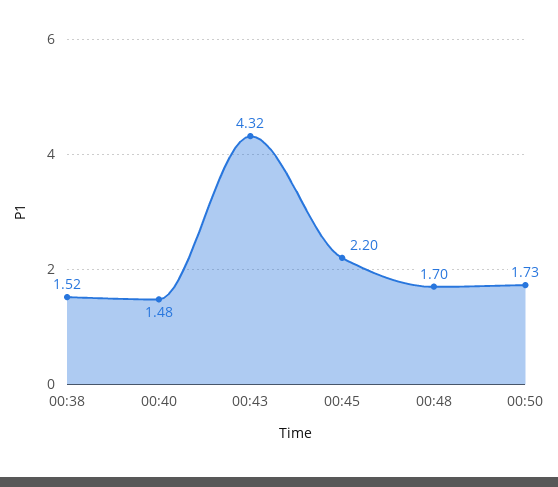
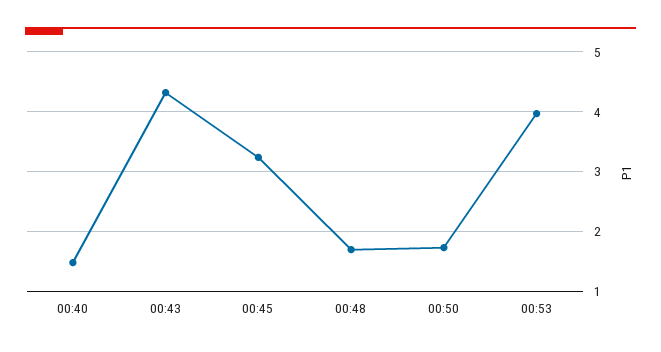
00:38: 1.52 -> none
00:45: 2.2 -> 3.2
00:53: none -> 4

